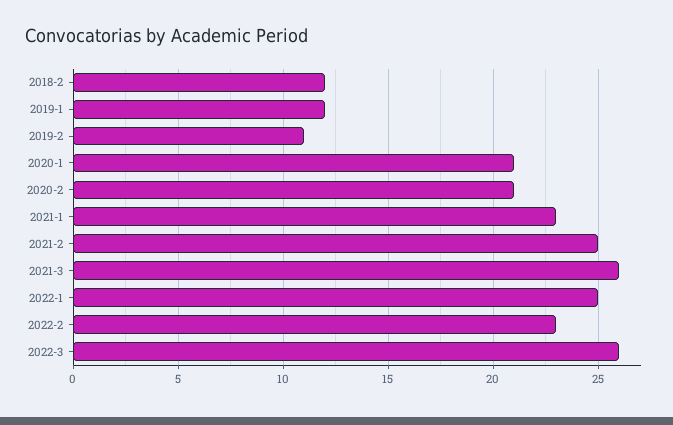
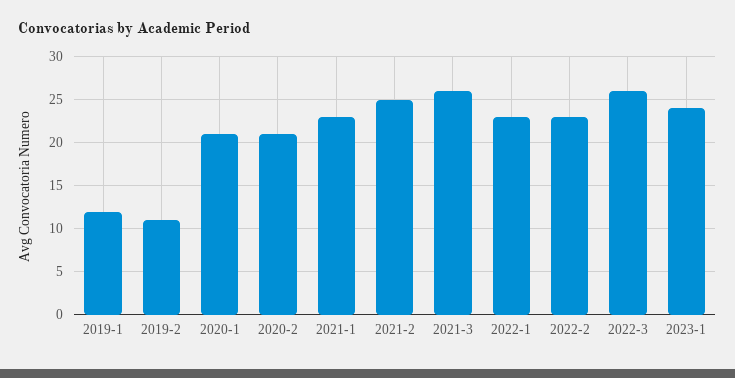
2018-2: 12 -> none
2022-1: 25 -> 23
2023-1: none -> 24

